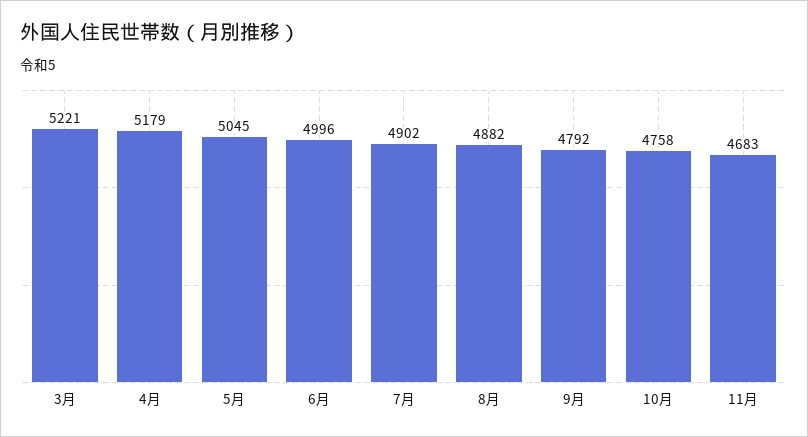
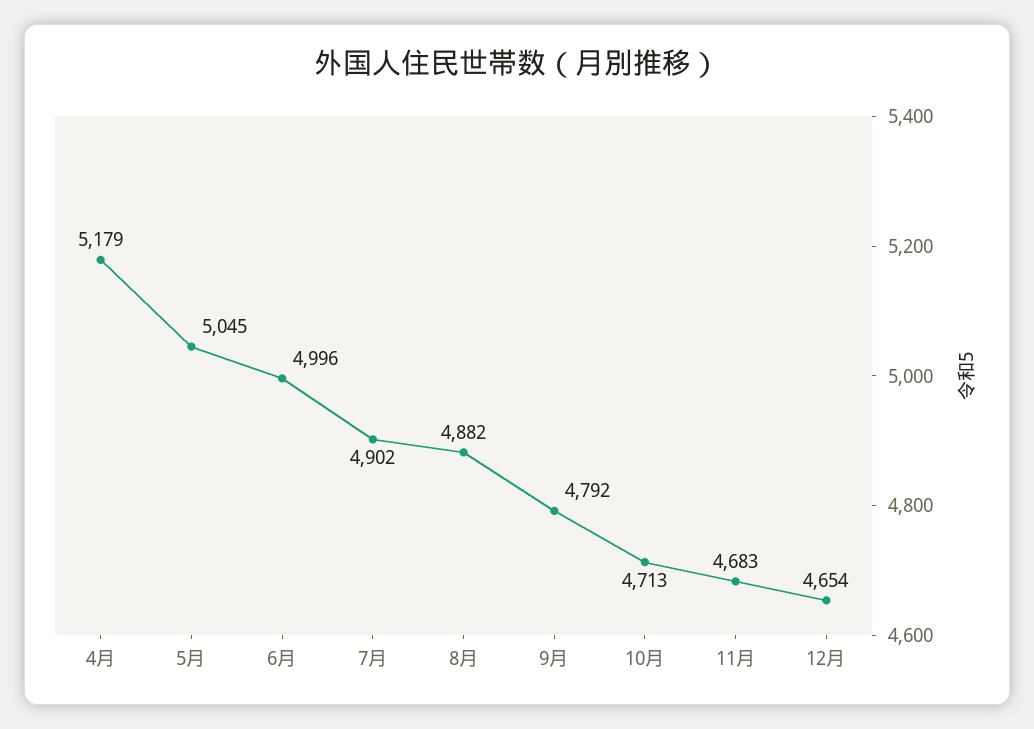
3月: 5221 -> none
10月: 4758 -> 4713
12月: none -> 4654

